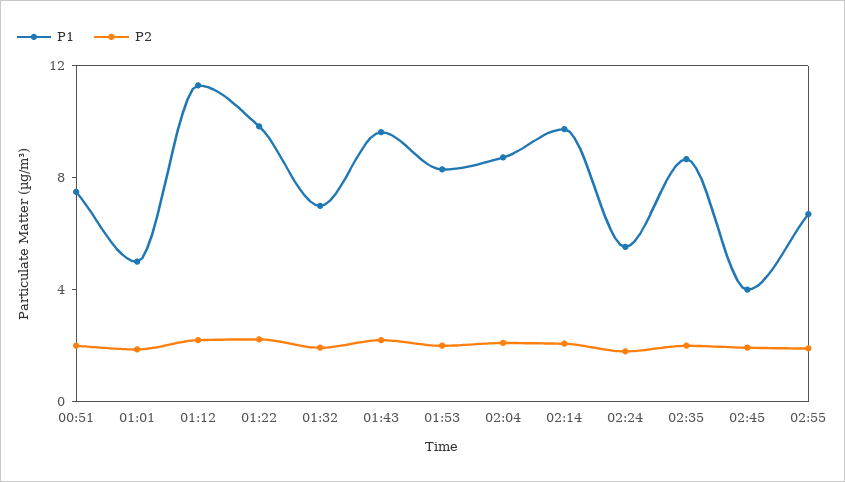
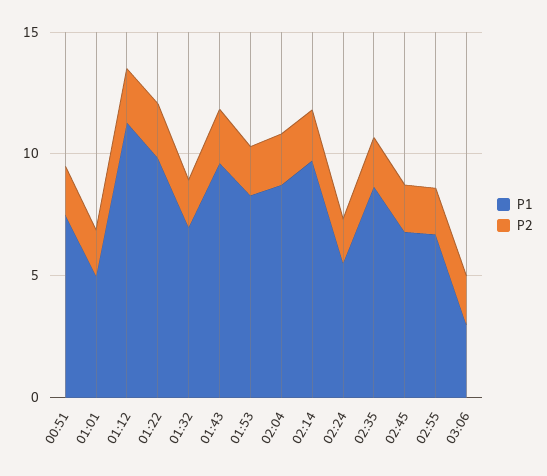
P1, 02:45: 4 -> 7
P1, 03:06: none -> 3
P2, 03:06: none -> 2

